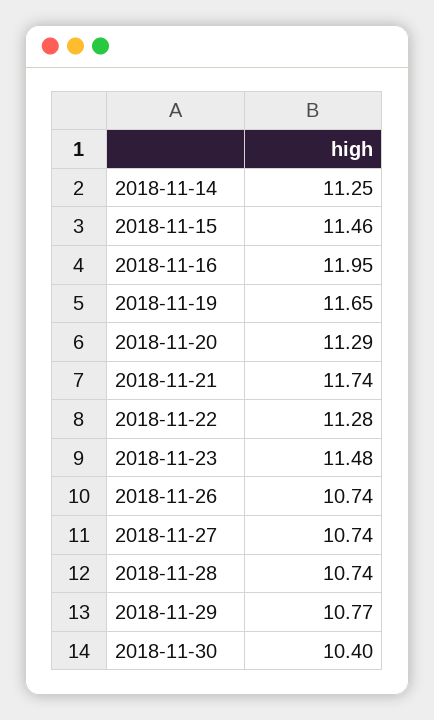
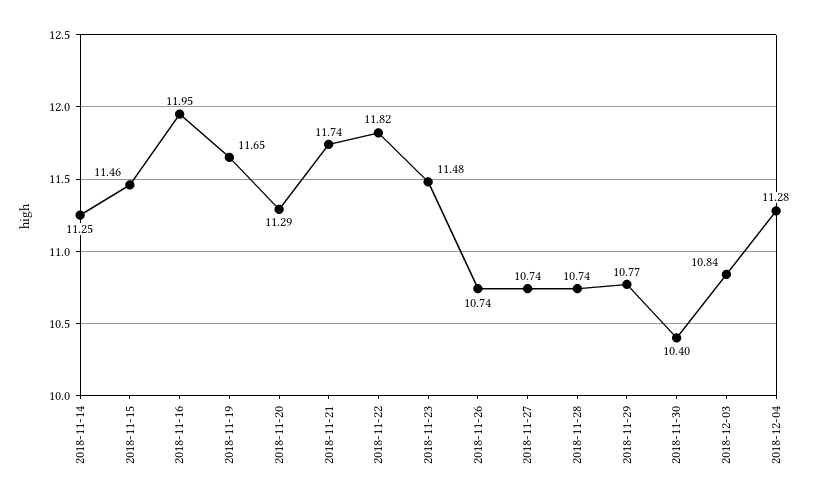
2018-11-22: 11.28 -> 11.82
2018-12-03: none -> 10.84
2018-12-04: none -> 11.28

